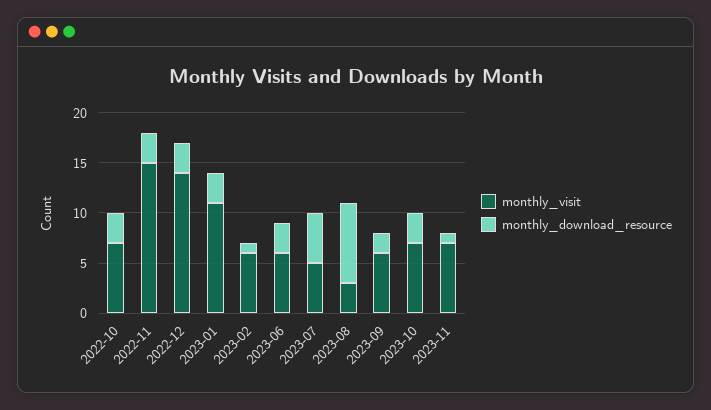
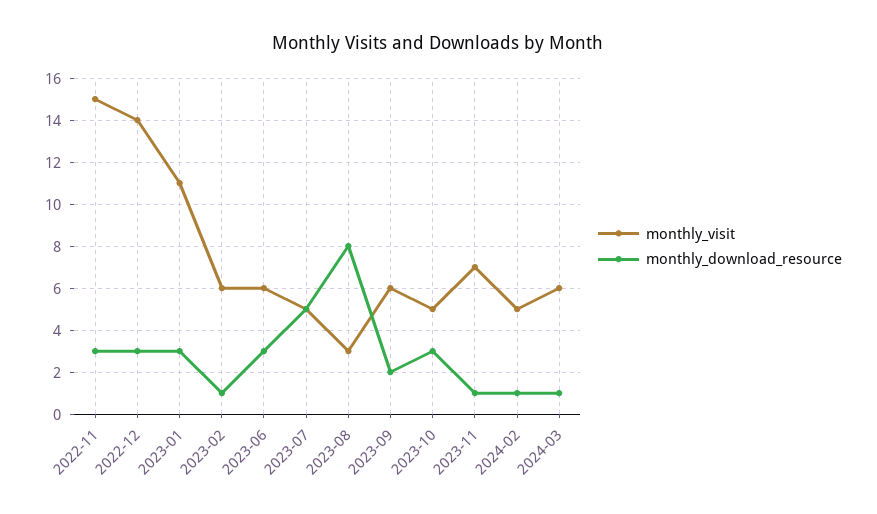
monthly_visit, 2022-10: 7 -> none
monthly_download_resource, 2022-10: 3 -> none
monthly_visit, 2023-10: 7 -> 5
monthly_visit, 2024-02: none -> 5
monthly_download_resource, 2024-02: none -> 1
monthly_visit, 2024-03: none -> 6
monthly_download_resource, 2024-03: none -> 1

